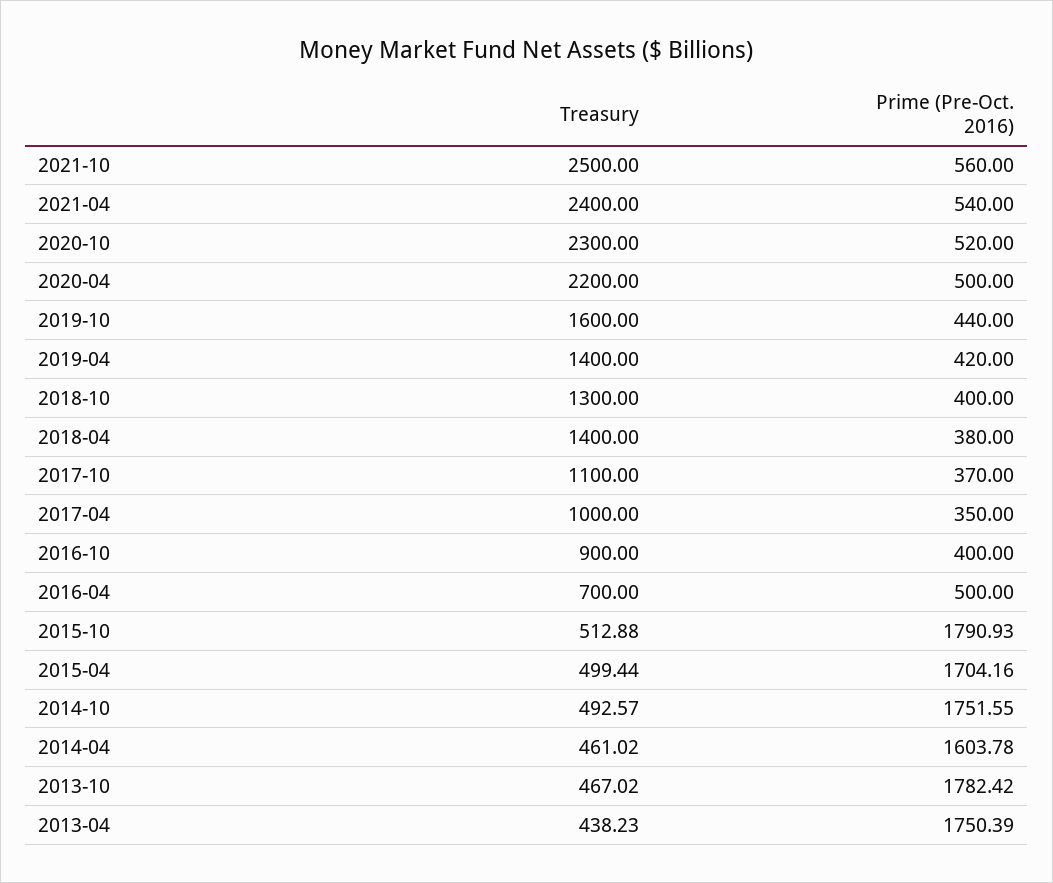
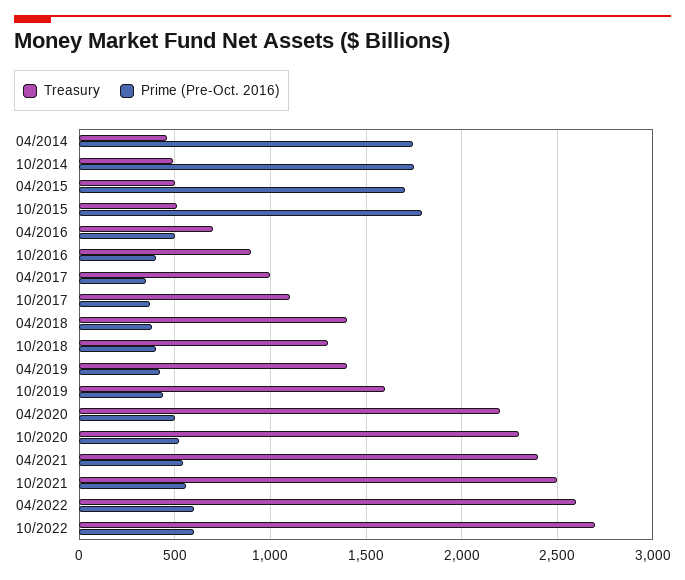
Prime (Pre-Oct. 2016), 2014-04: 1603.78 -> 1750
Treasury, 2013-10: 467.02 -> none
Prime (Pre-Oct. 2016), 2013-10: 1782.42 -> none
Treasury, 2013-04: 438.23 -> none
Prime (Pre-Oct. 2016), 2013-04: 1750.39 -> none
Treasury, 04/2022: none -> 2600
Prime (Pre-Oct. 2016), 04/2022: none -> 600
Treasury, 10/2022: none -> 2700
Prime (Pre-Oct. 2016), 10/2022: none -> 600

